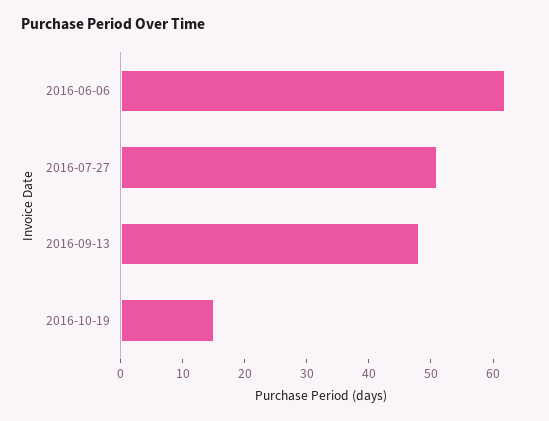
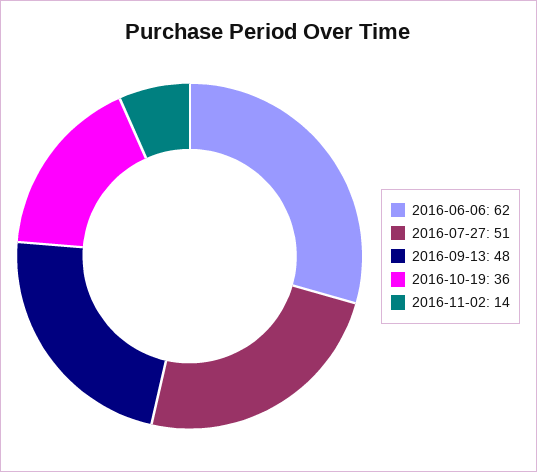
2016-10-19: 15 -> 36
2016-11-02: none -> 14

